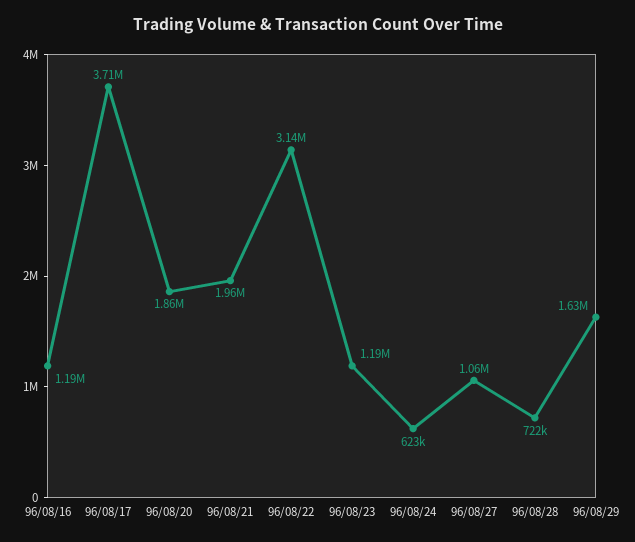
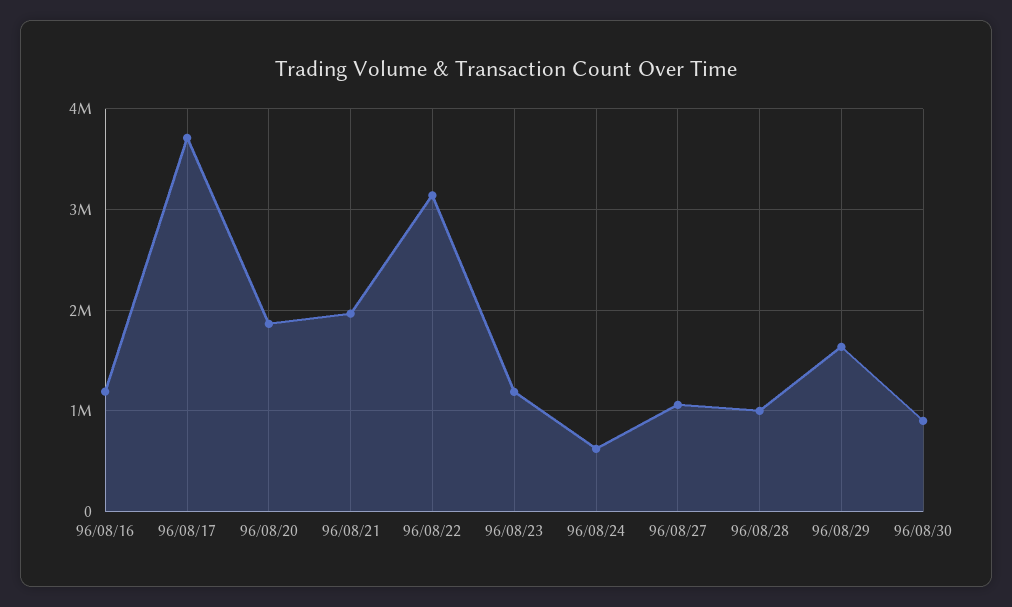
96/08/28: 722000 -> 1000000
96/08/30: none -> 900000

